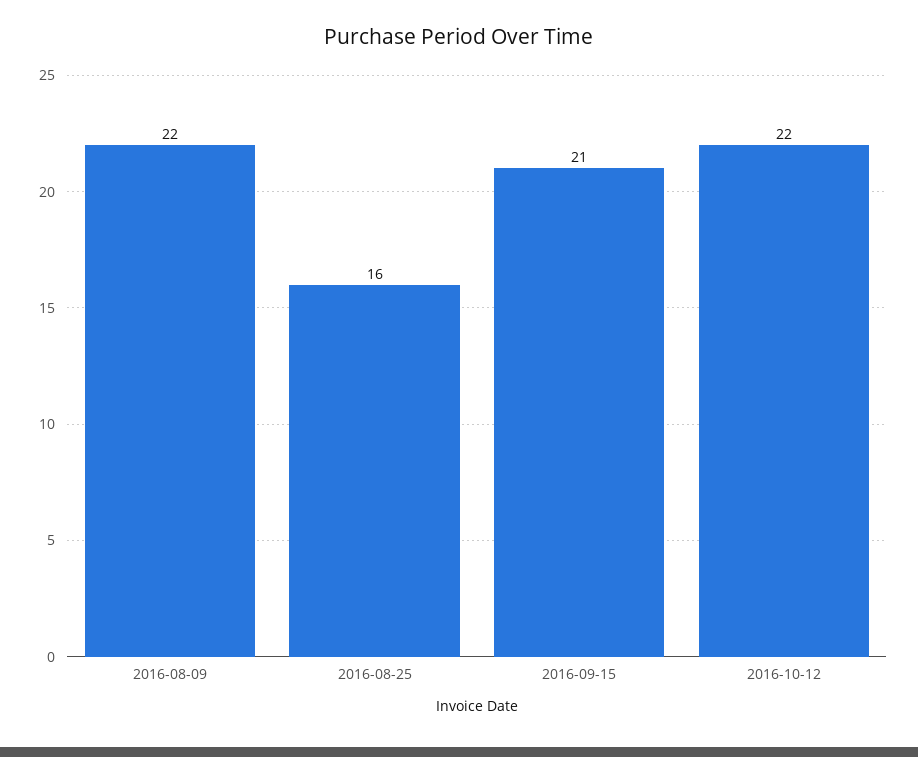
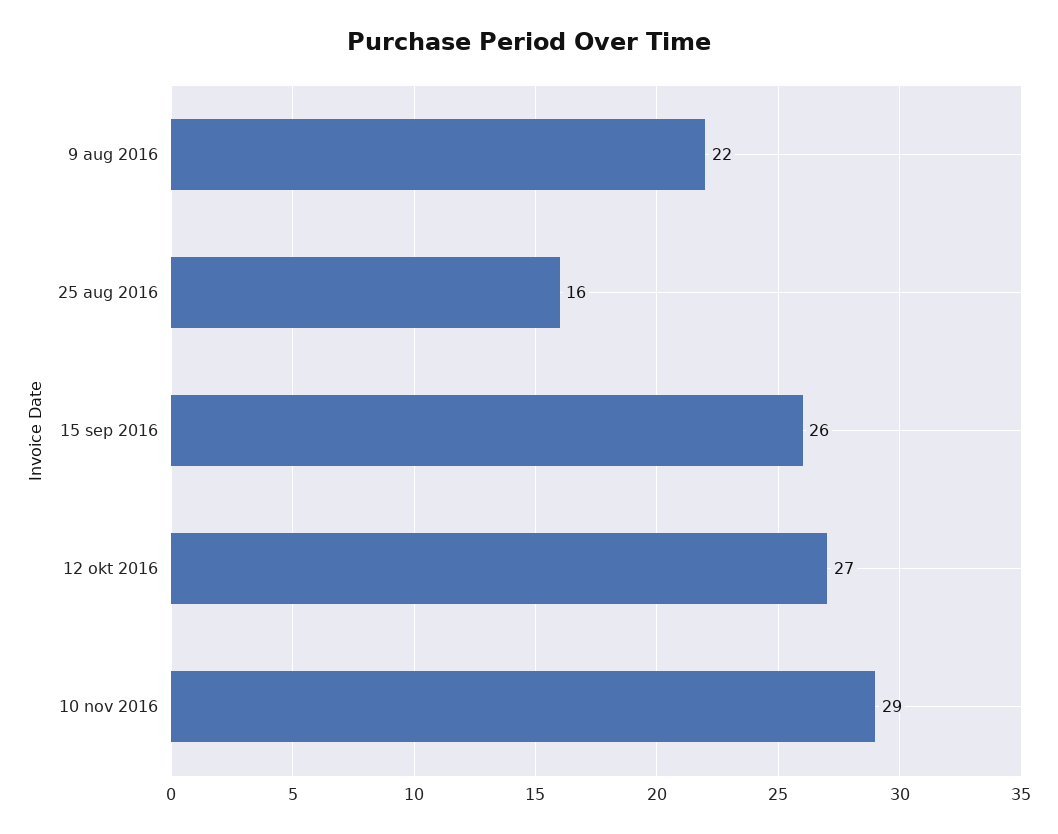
2016-09-15: 21 -> 26
2016-10-12: 22 -> 27
10 nov 2016: none -> 29

